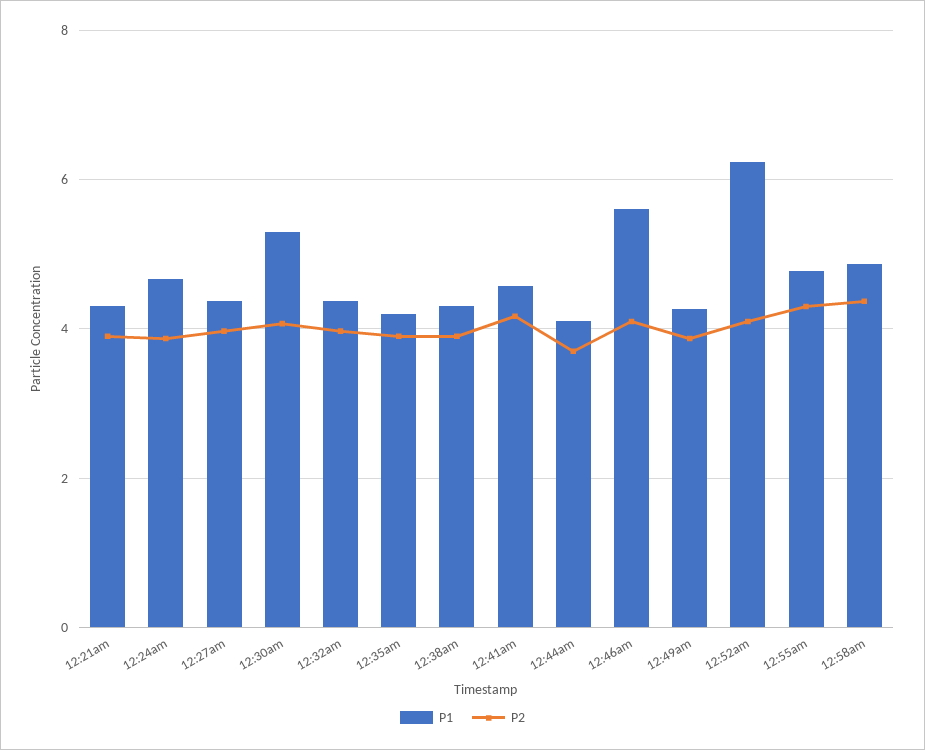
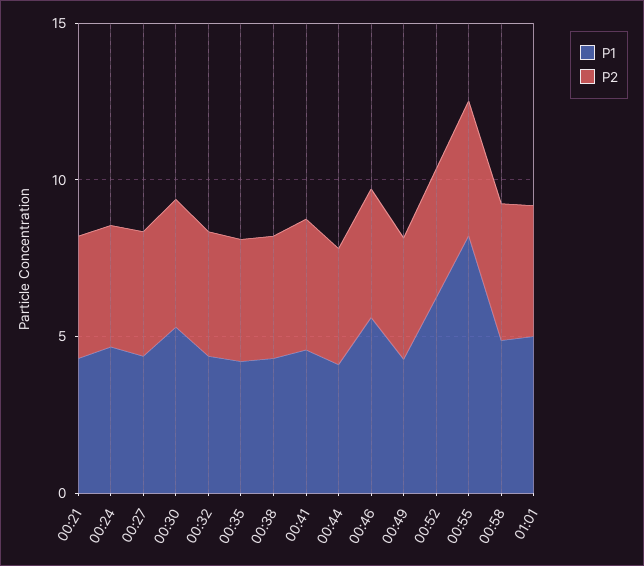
P1, 12:55am: 4.8 -> 8
P1, 01:01: none -> 5
P2, 01:01: none -> 4

